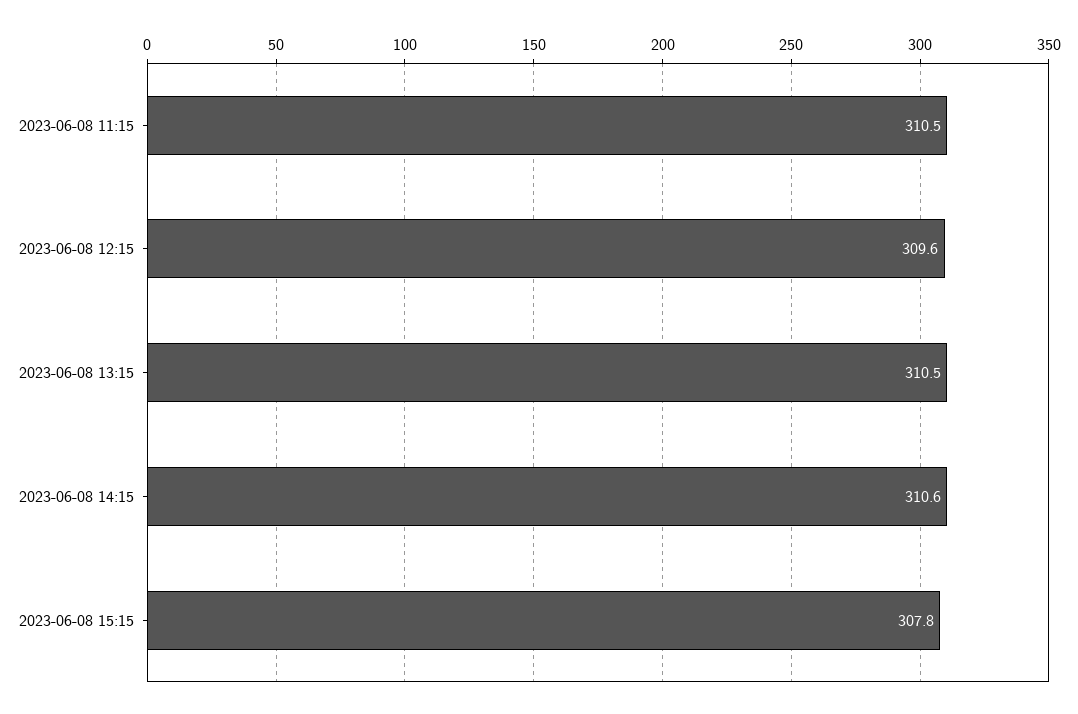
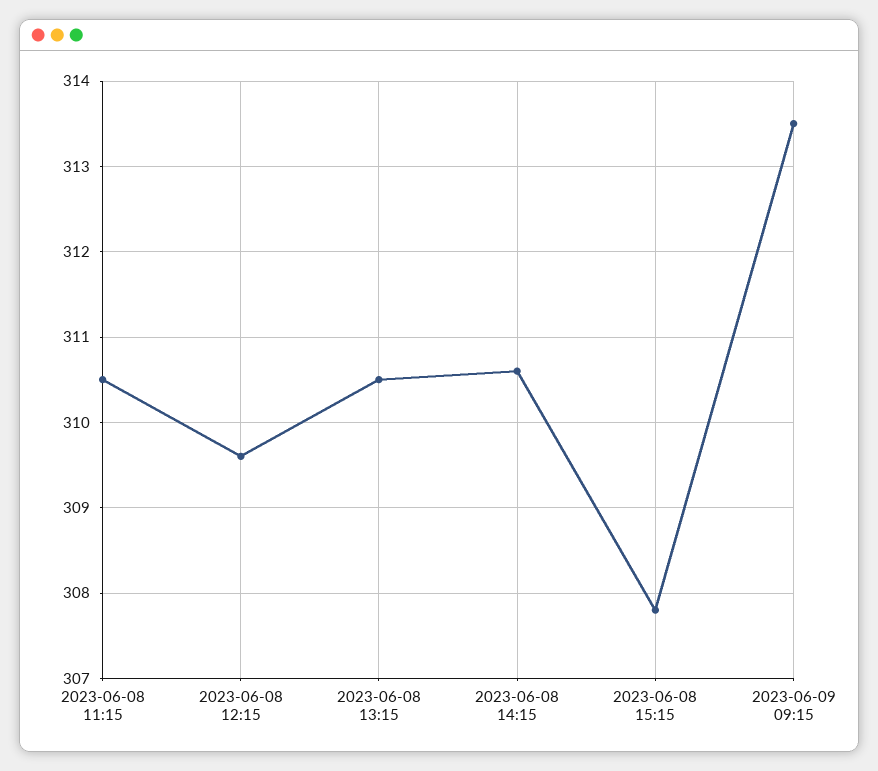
2023-06-09 09:15: none -> 313.5

